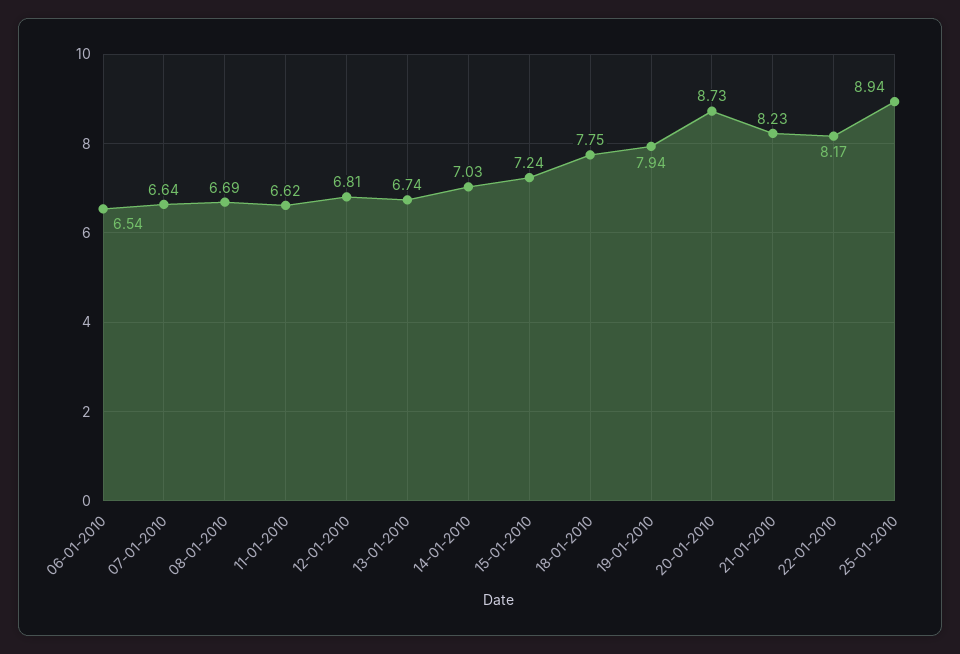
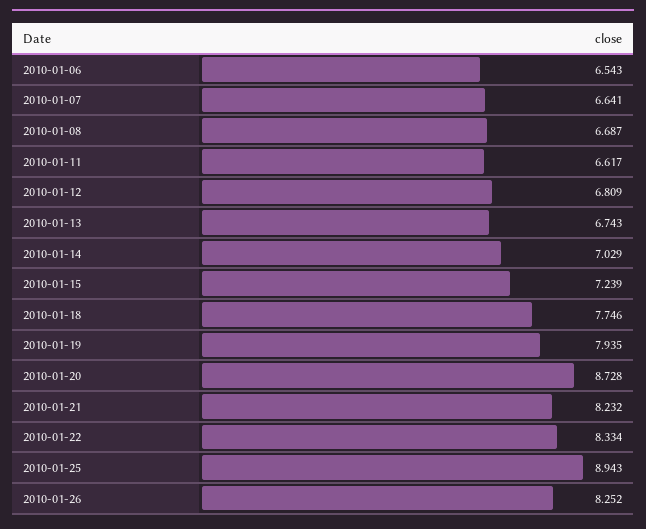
22-01-2010: 8.17 -> 8.334
2010-01-26: none -> 8.252

